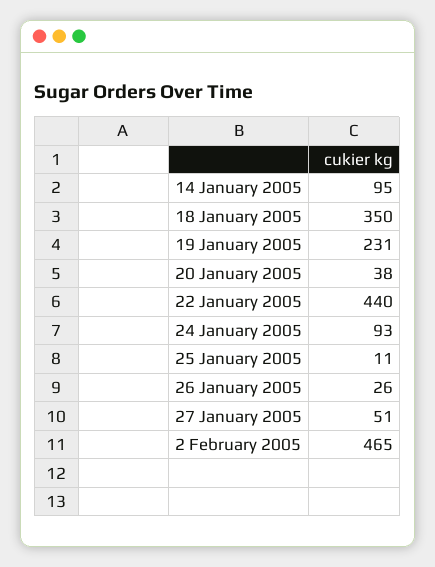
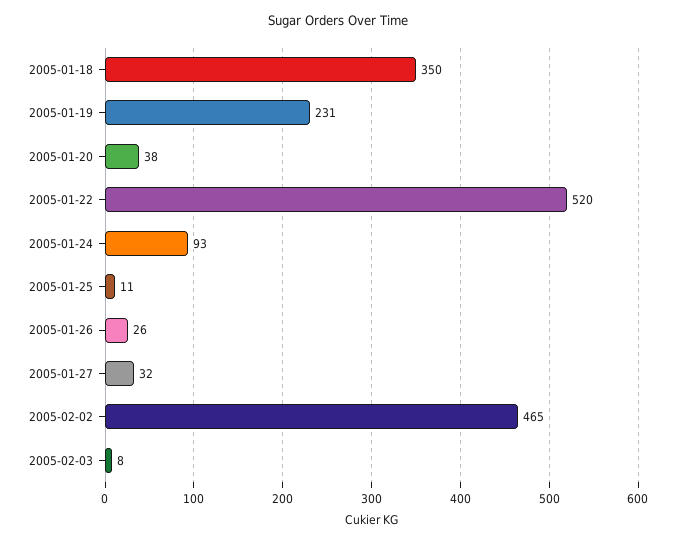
14 January 2005: 95 -> none
22 January 2005: 440 -> 520
27 January 2005: 51 -> 32
2005-02-03: none -> 8

